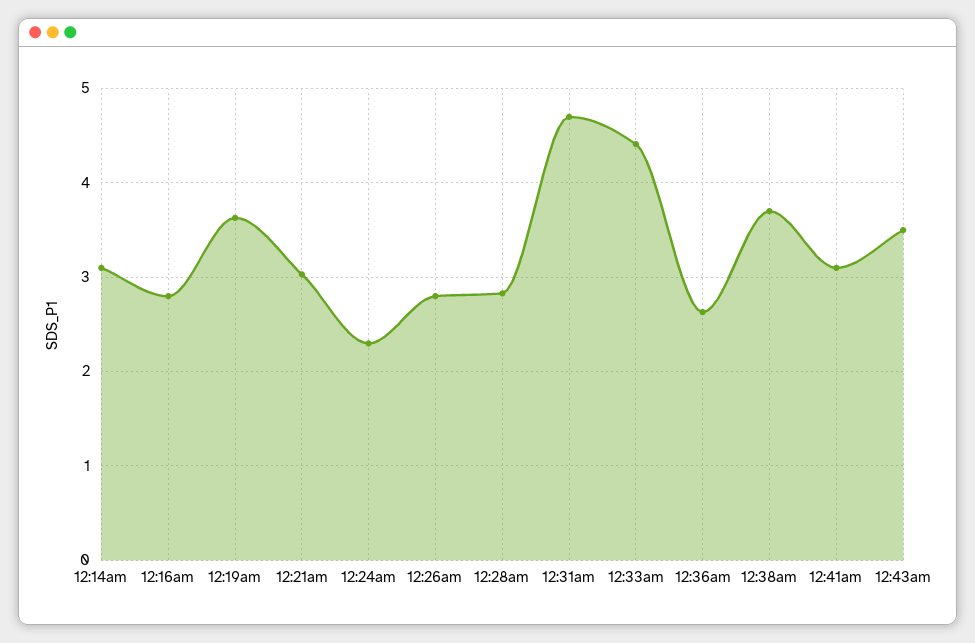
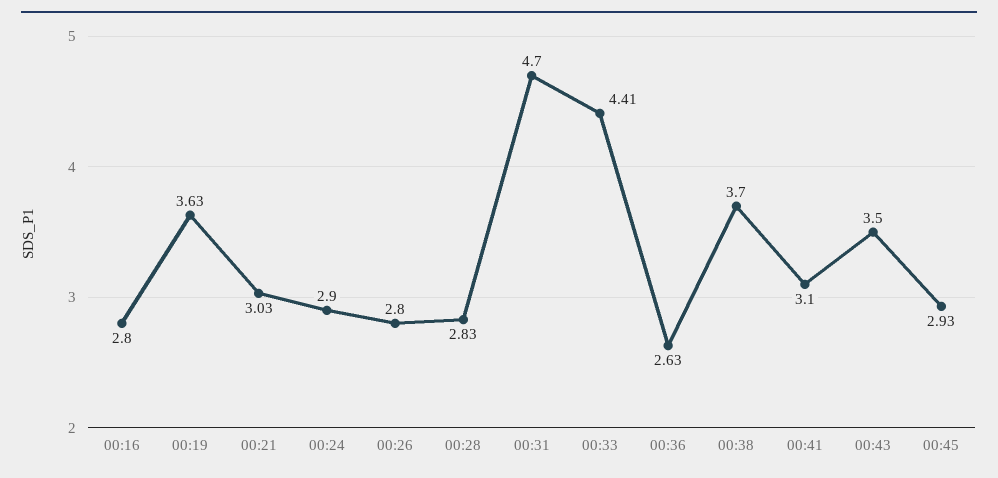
12:14am: 3.1 -> none
12:24am: 2.3 -> 2.9
00:45: none -> 2.93

